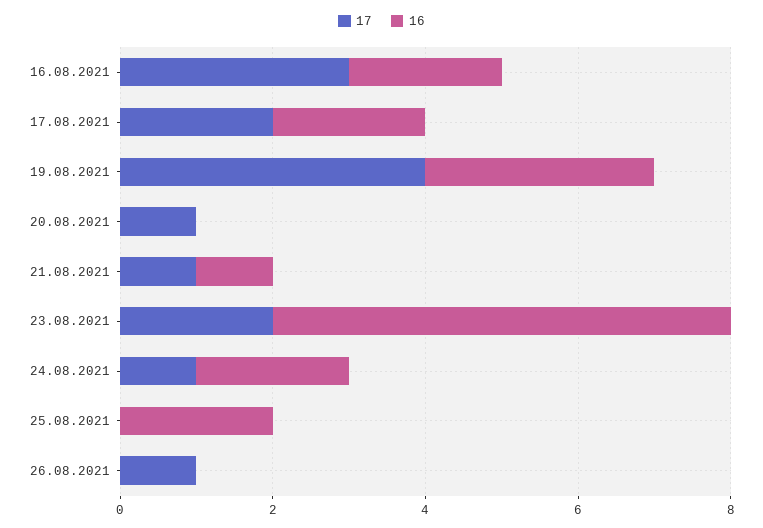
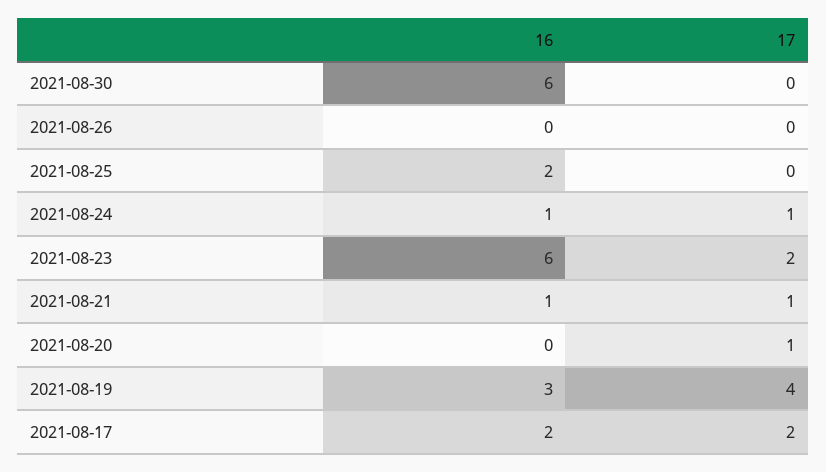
17, 16.08.2021: 3 -> none
16, 16.08.2021: 2 -> none
16, 24.08.2021: 2 -> 1
17, 26.08.2021: 1 -> 0
16, 2021-08-30: none -> 6
17, 2021-08-30: none -> 0

